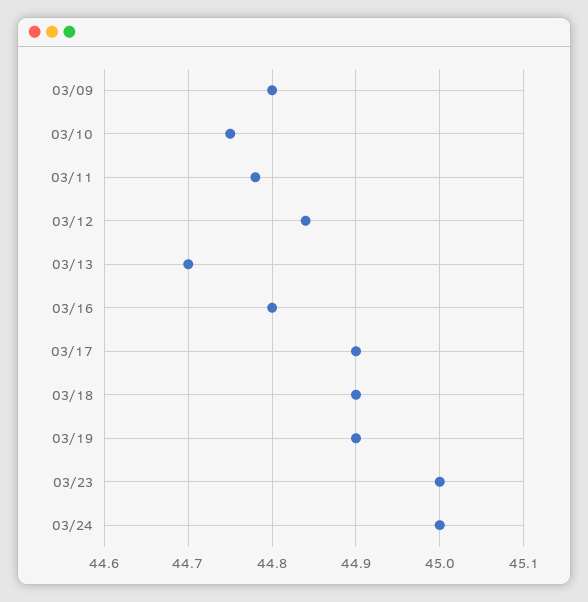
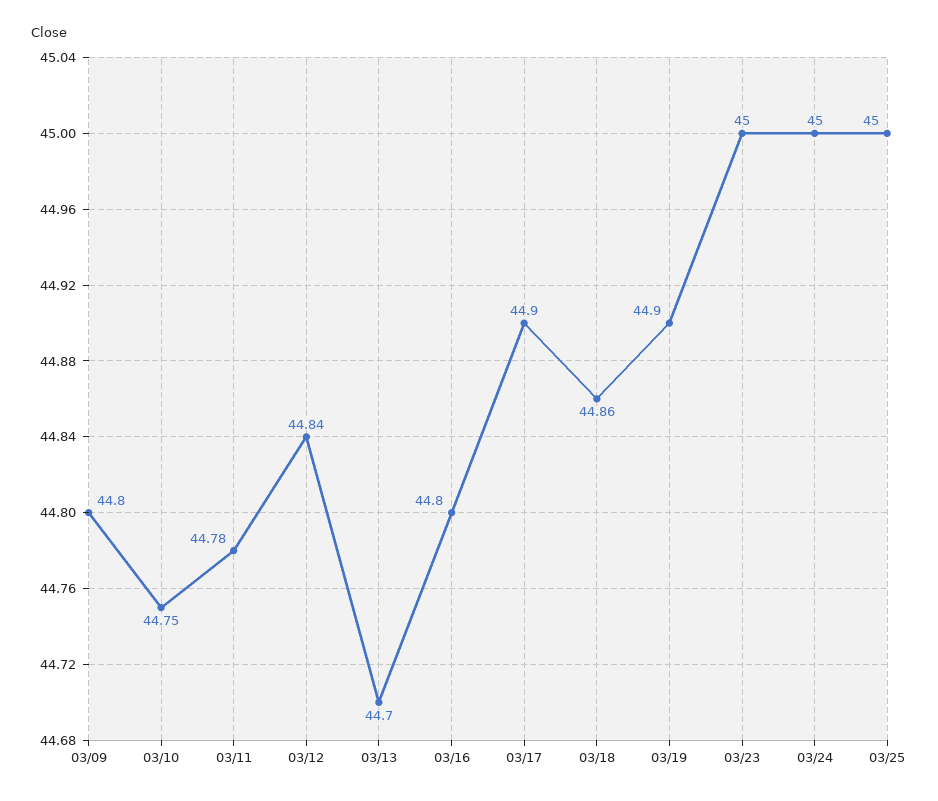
03/18: 44.9 -> 44.86
03/25: none -> 45

